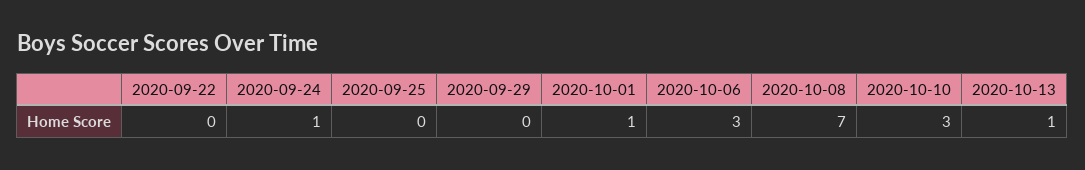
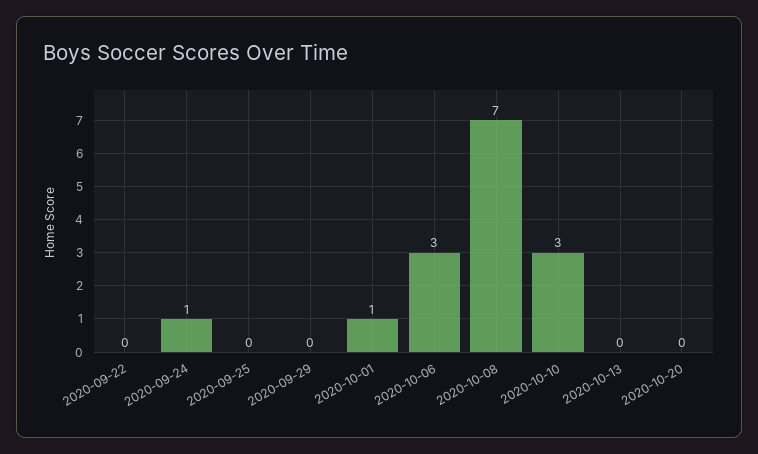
2020-10-13: 1 -> 0
2020-10-20: none -> 0

